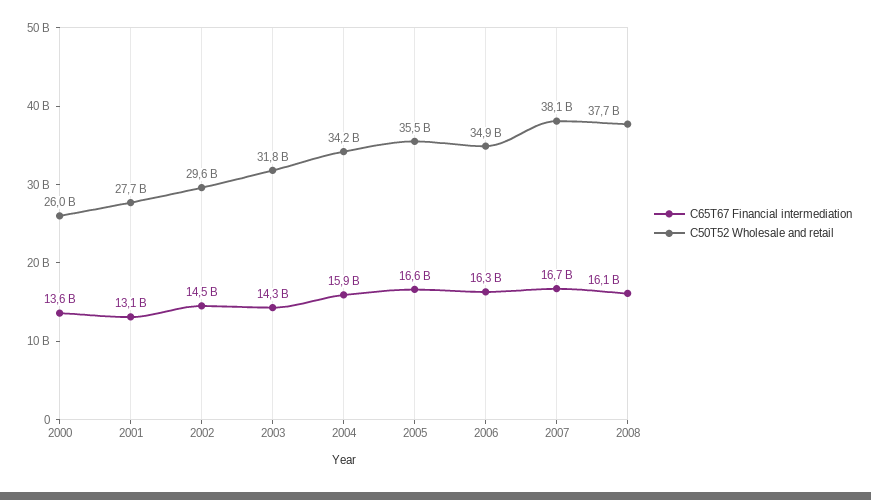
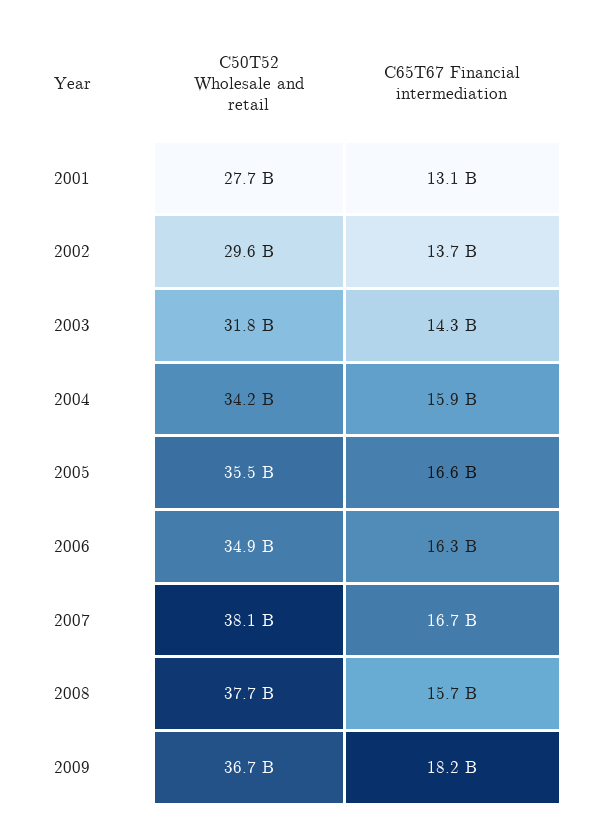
C65T67 Financial intermediation, 2000: 13600000000 -> none
C50T52 Wholesale and retail, 2000: 26000000000 -> none
C65T67 Financial intermediation, 2002: 14500000000 -> 13700000000
C65T67 Financial intermediation, 2008: 16100000000 -> 15700000000
C50T52 Wholesale and retail, 2009: none -> 36700000000
C65T67 Financial intermediation, 2009: none -> 18200000000

